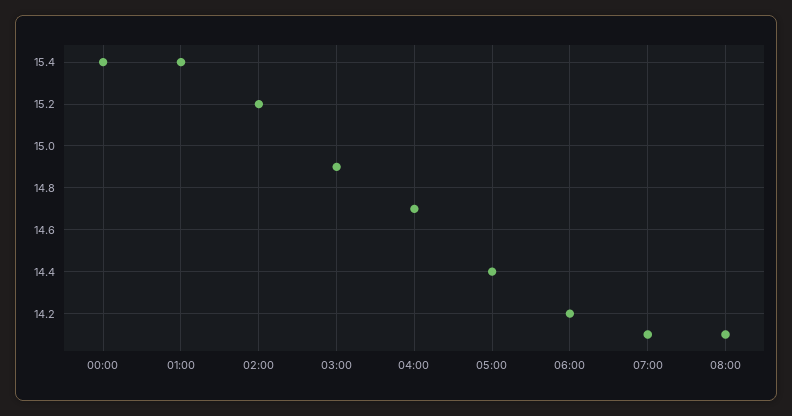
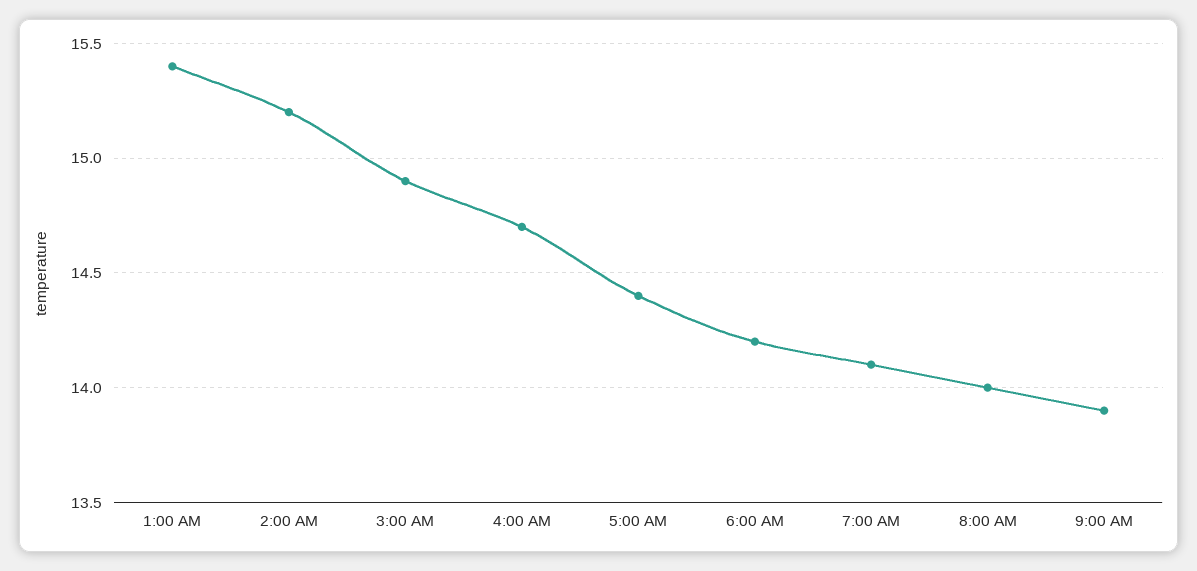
00:00: 15.4 -> none
08:00: 14.1 -> 14
9:00 AM: none -> 13.9

